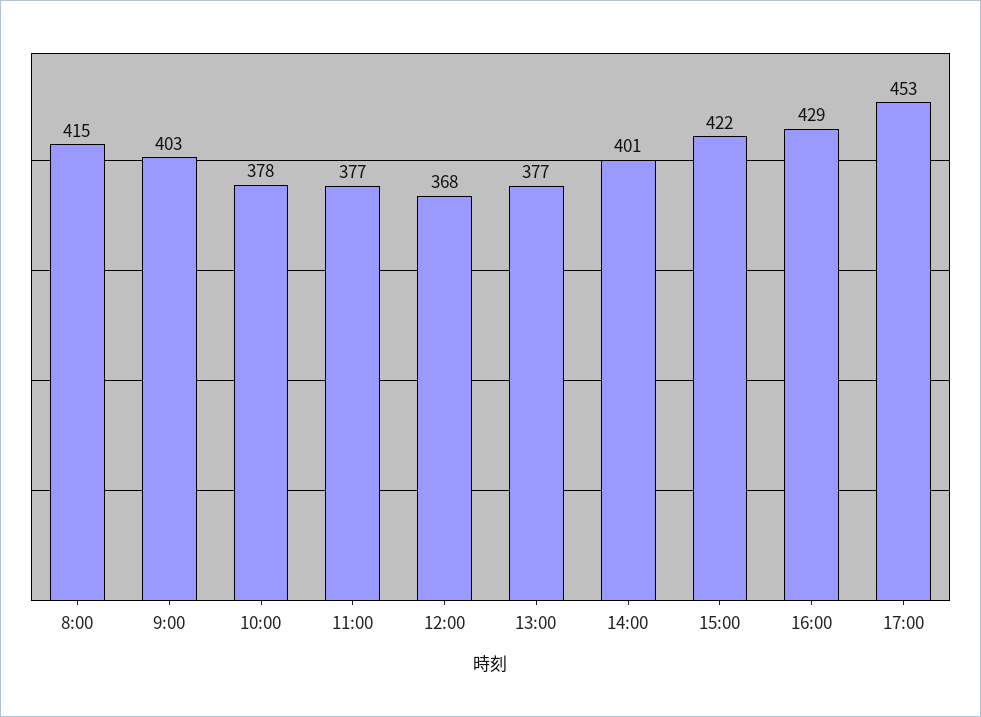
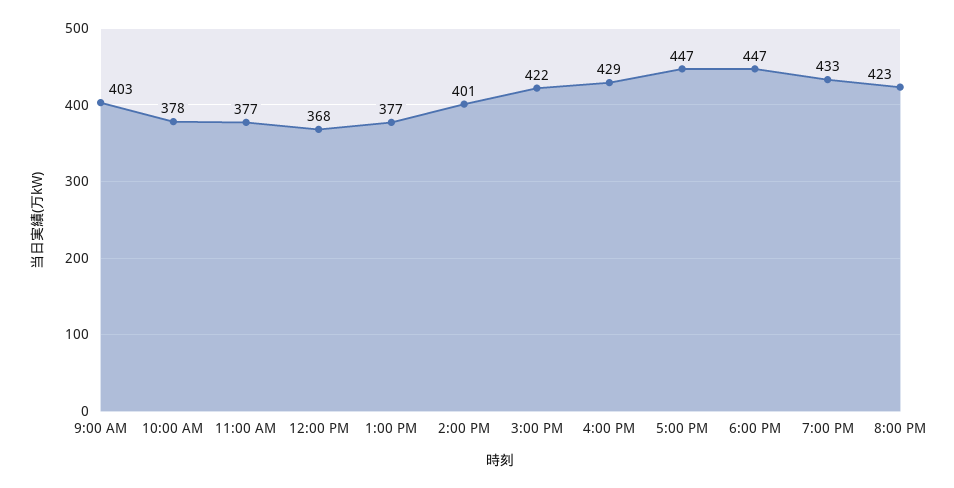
8:00: 415 -> none
17:00: 453 -> 447
6:00 PM: none -> 447
7:00 PM: none -> 433
8:00 PM: none -> 423

